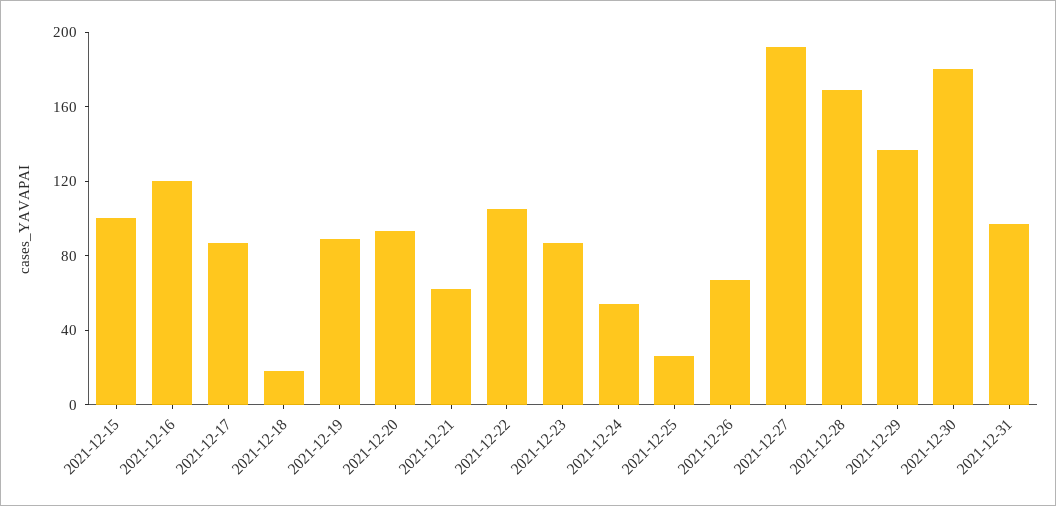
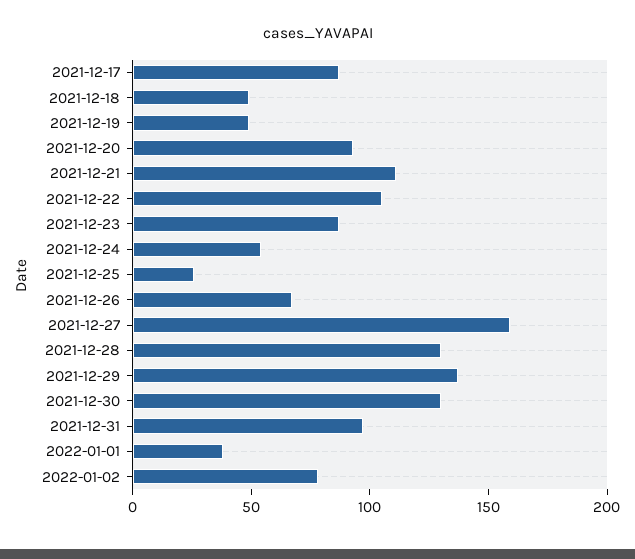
2021-12-15: 100 -> none
2021-12-16: 120 -> none
2021-12-18: 20 -> 50
2021-12-19: 90 -> 50
2021-12-21: 60 -> 110
2021-12-27: 190 -> 160
2021-12-28: 170 -> 130
2021-12-30: 180 -> 130
2022-01-01: none -> 40
2022-01-02: none -> 80

